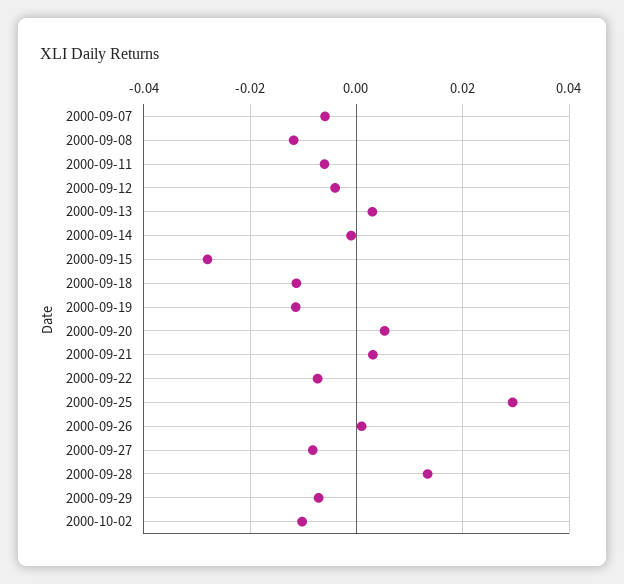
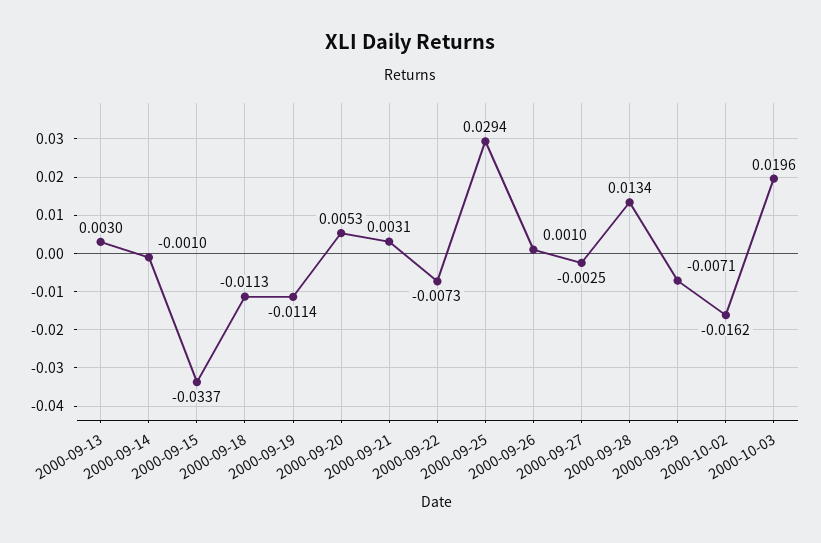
2000-09-07: -0.006 -> none
2000-09-08: -0.012 -> none
2000-09-11: -0.006 -> none
2000-09-12: -0.004 -> none
2000-09-15: -0.028 -> -0.0337
2000-09-27: -0.008 -> -0.0025
2000-10-02: -0.01 -> -0.0162
2000-10-03: none -> 0.0196

